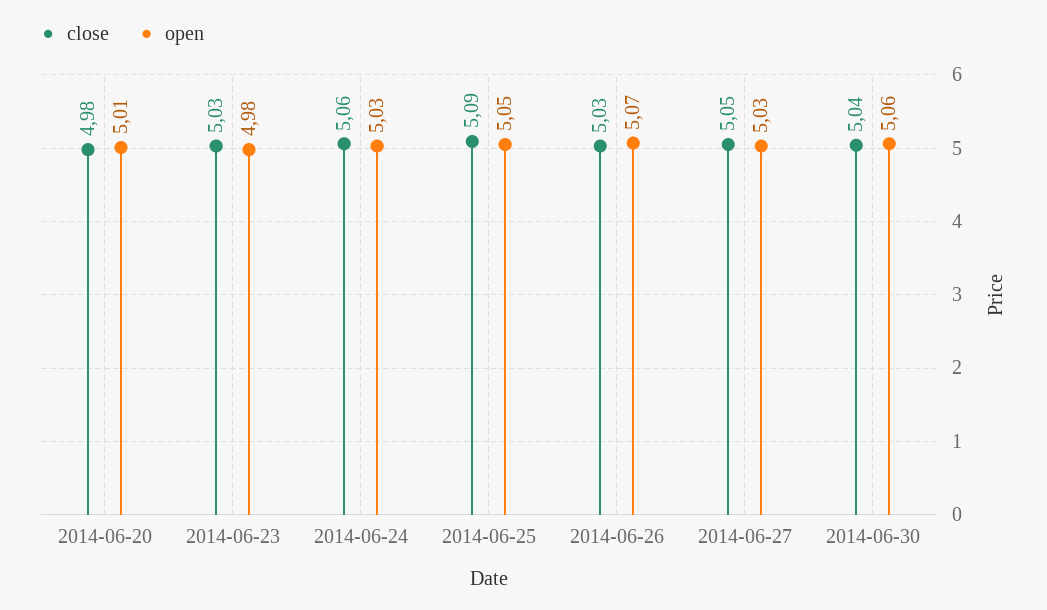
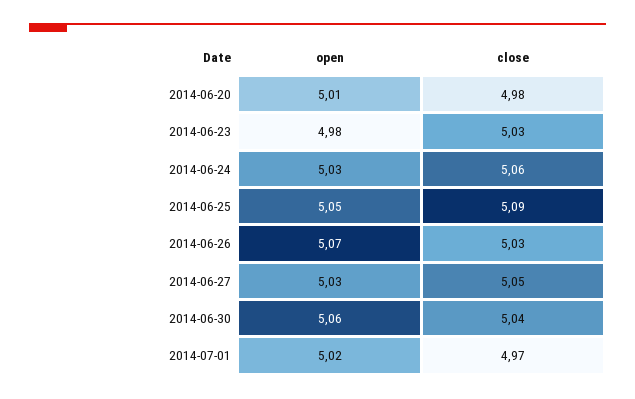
open, 2014-07-01: none -> 5.02
close, 2014-07-01: none -> 4.97

